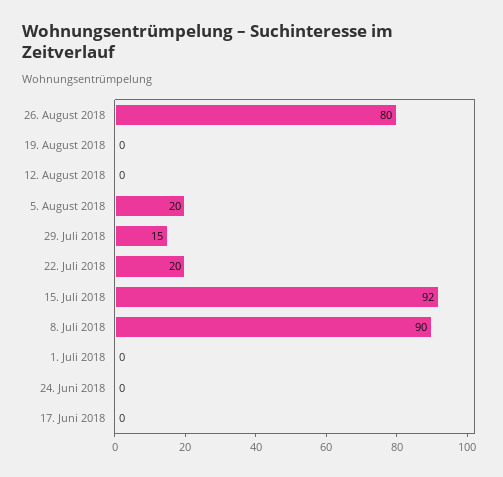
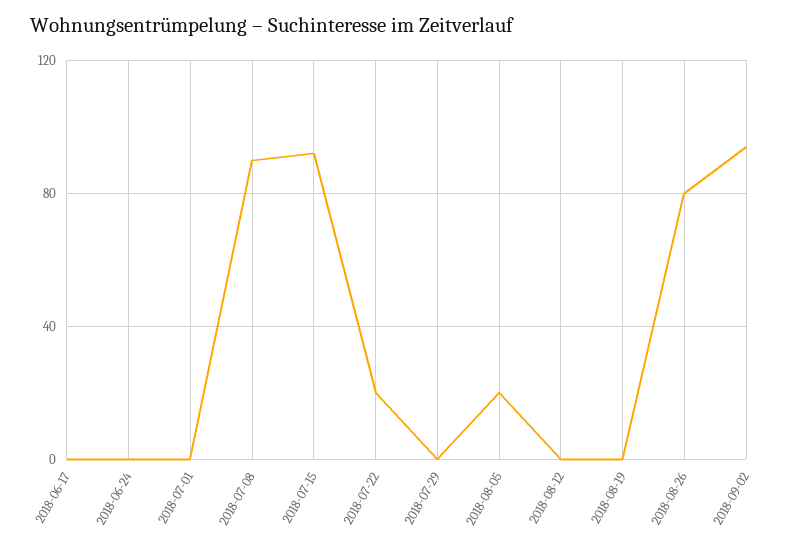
29. Juli 2018: 15 -> 0
2018-09-02: none -> 95

